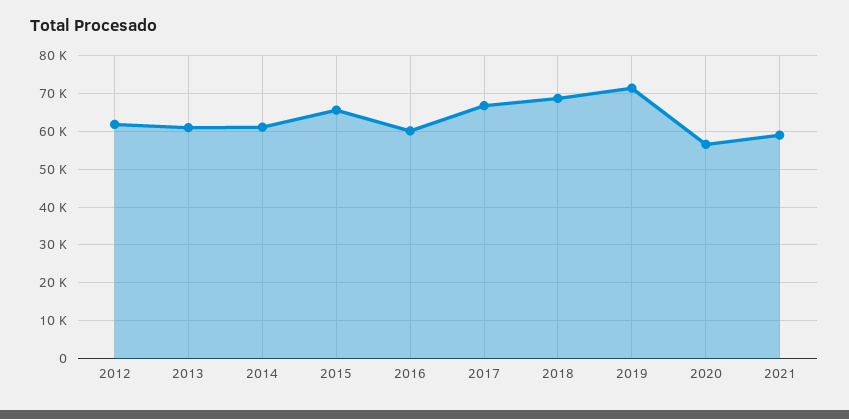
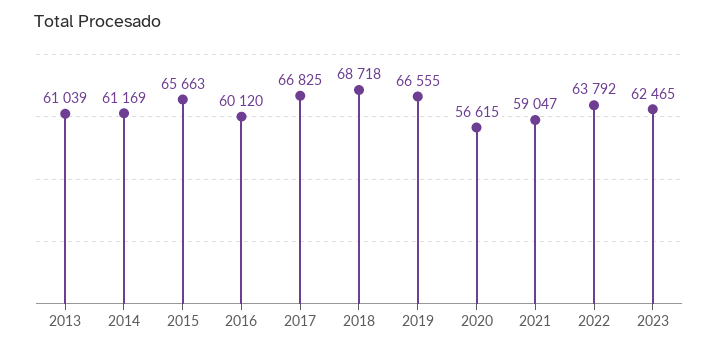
2012: 62000 -> none
2019: 72000 -> 66555
2022: none -> 63792
2023: none -> 62465

